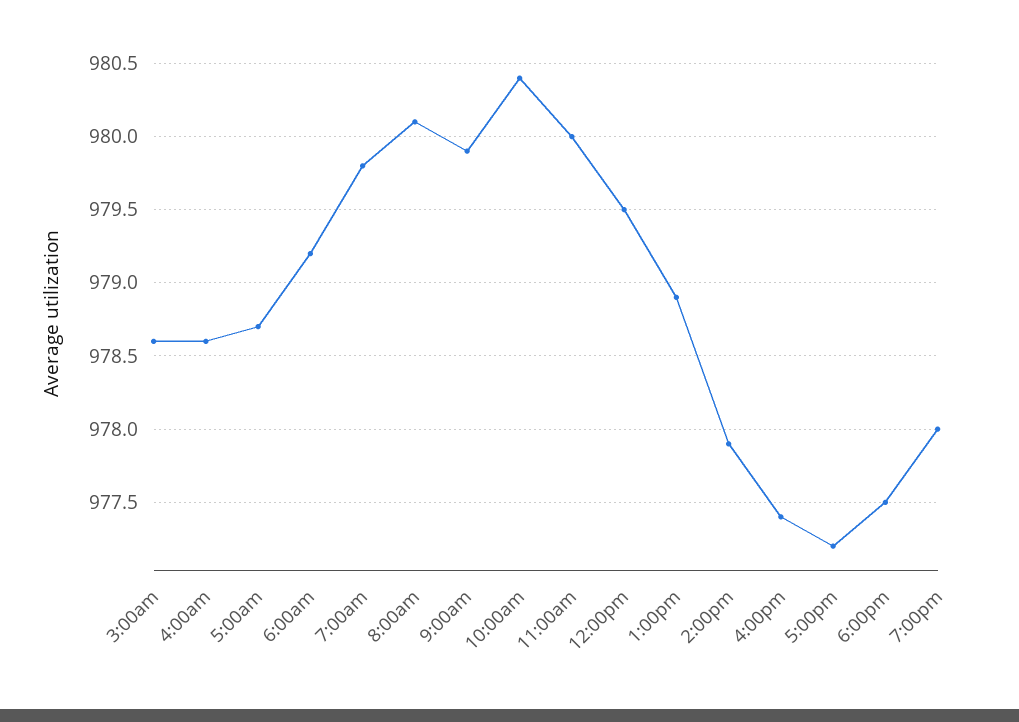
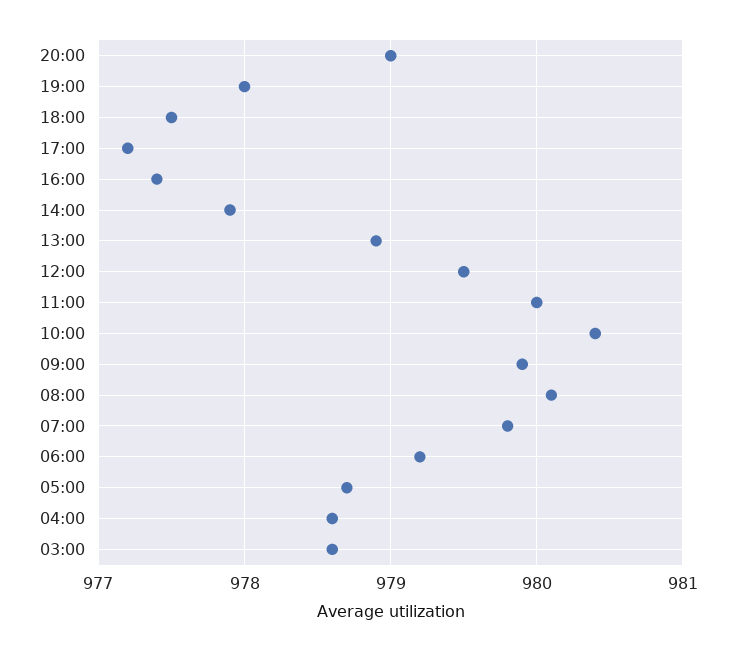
20:00: none -> 979

